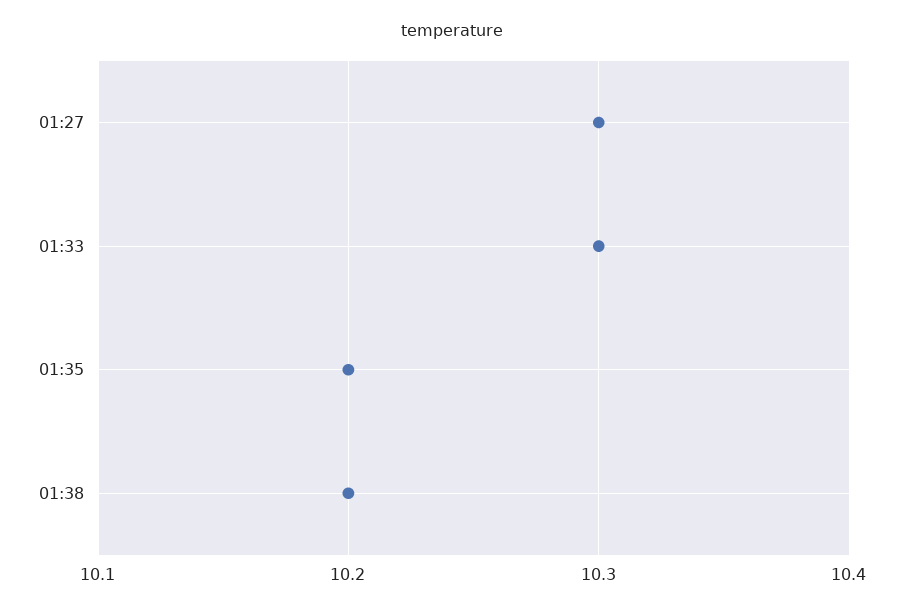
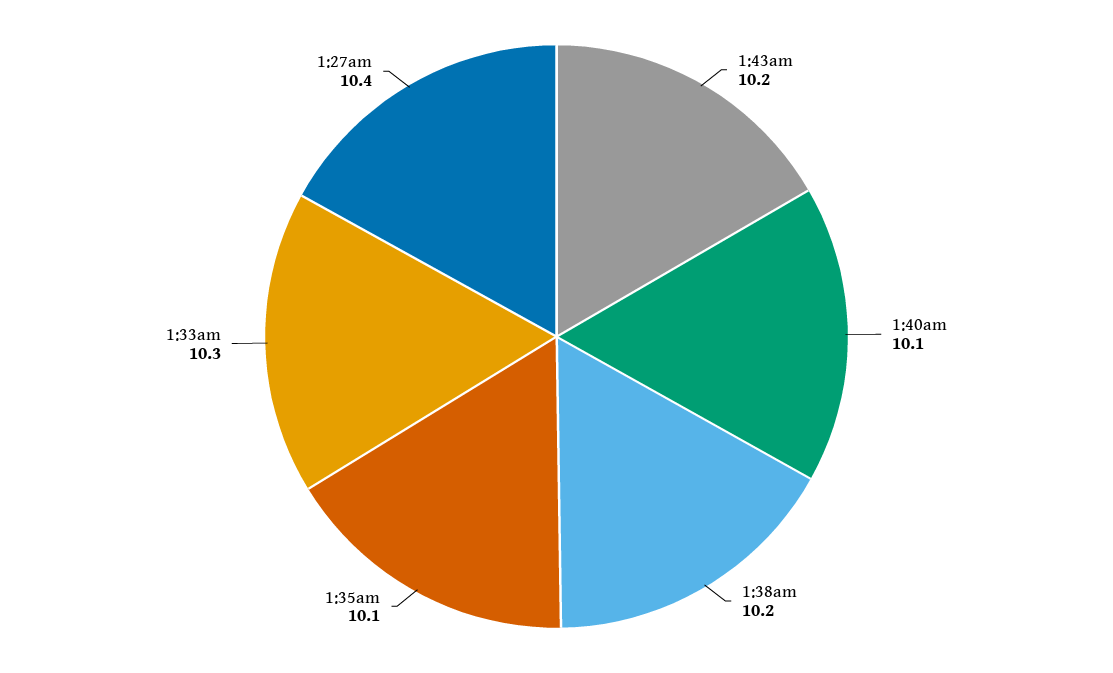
01:27: 10.3 -> 10.4
01:35: 10.2 -> 10.1
1:43am: none -> 10.2
1:40am: none -> 10.1

